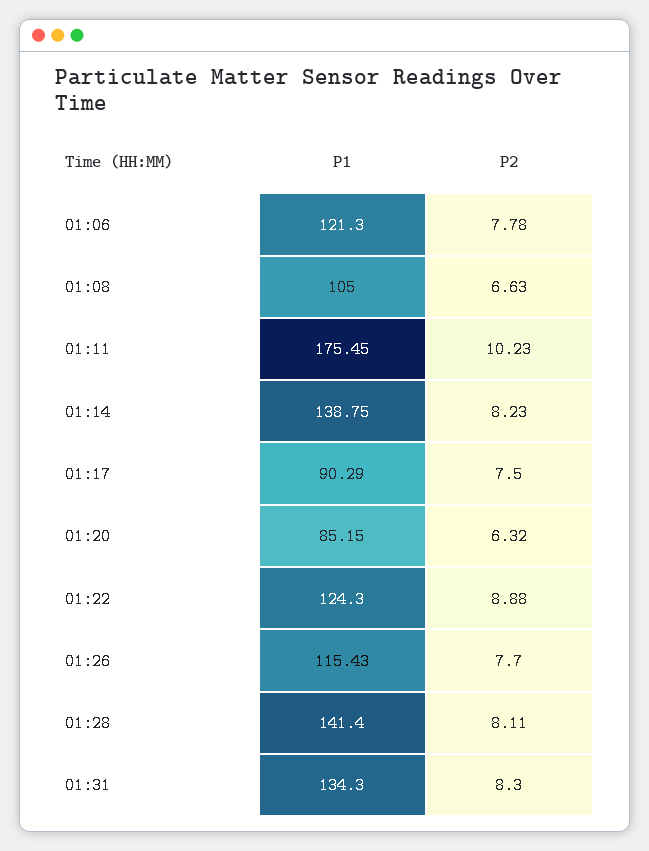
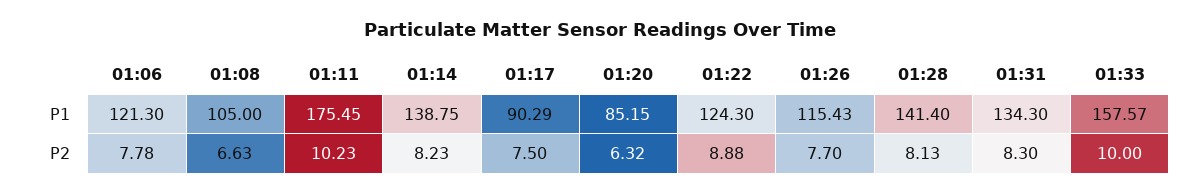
P2, 01:28: 8.11 -> 8.13
P1, 01:33: none -> 157.57
P2, 01:33: none -> 10

